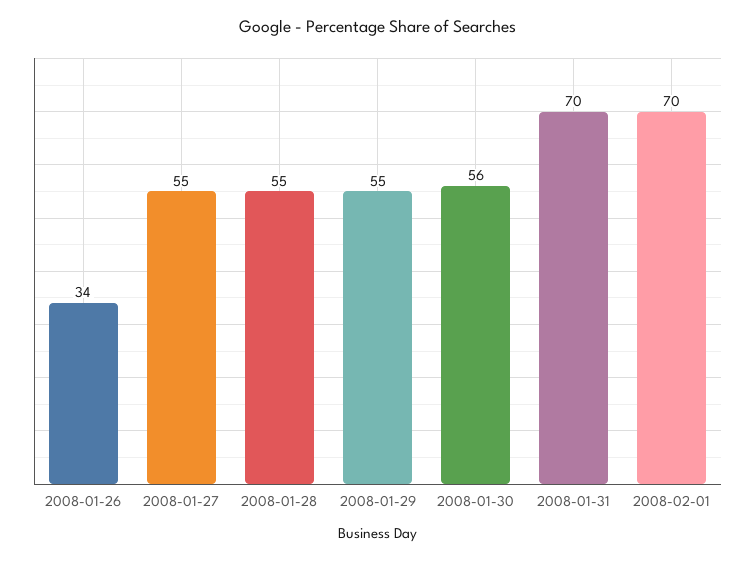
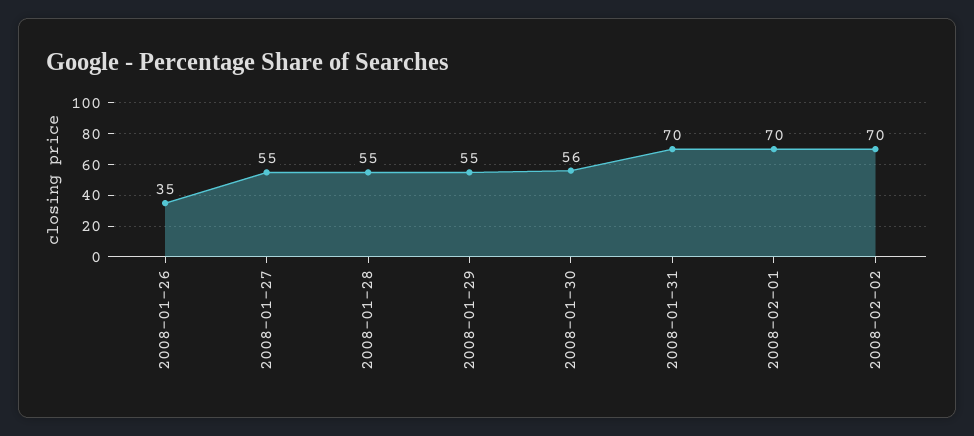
2008-01-26: 34 -> 35
2008-02-02: none -> 70

